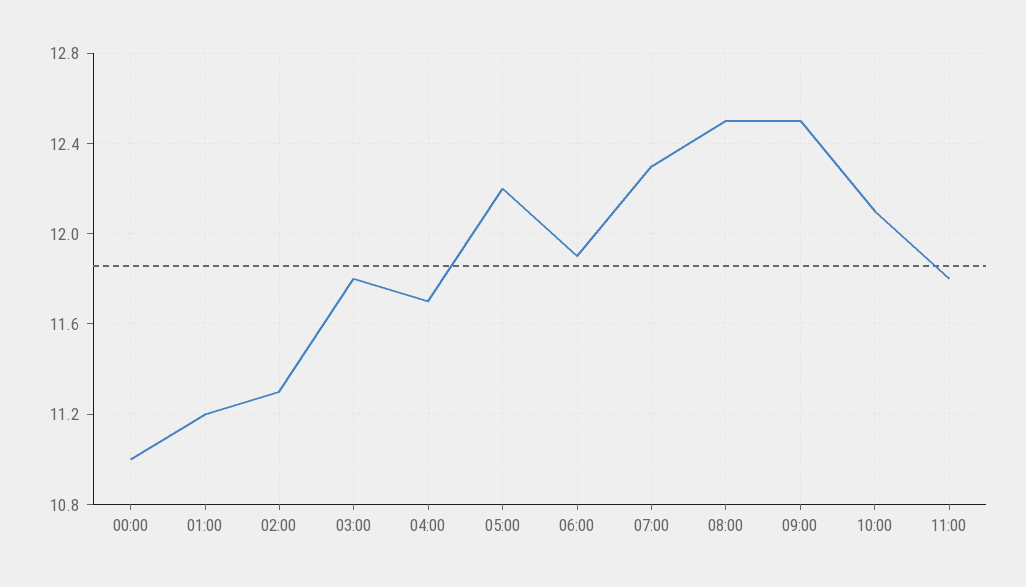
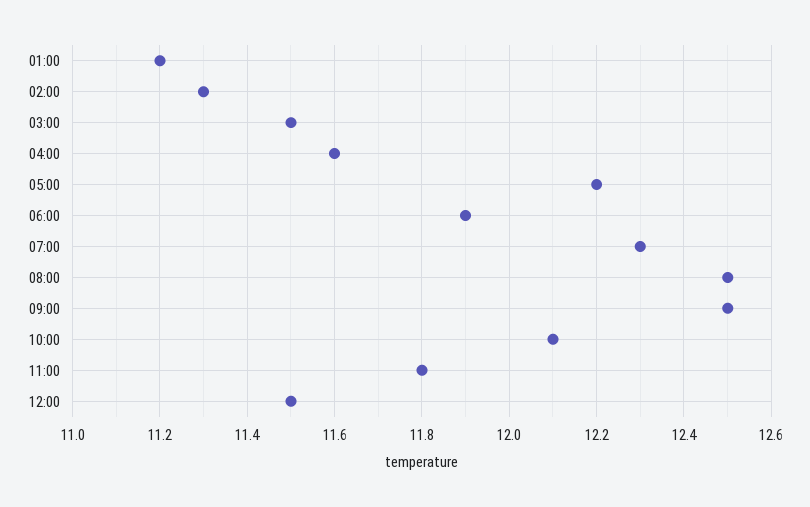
00:00: 11 -> none
03:00: 11.8 -> 11.5
04:00: 11.7 -> 11.6
12:00: none -> 11.5

